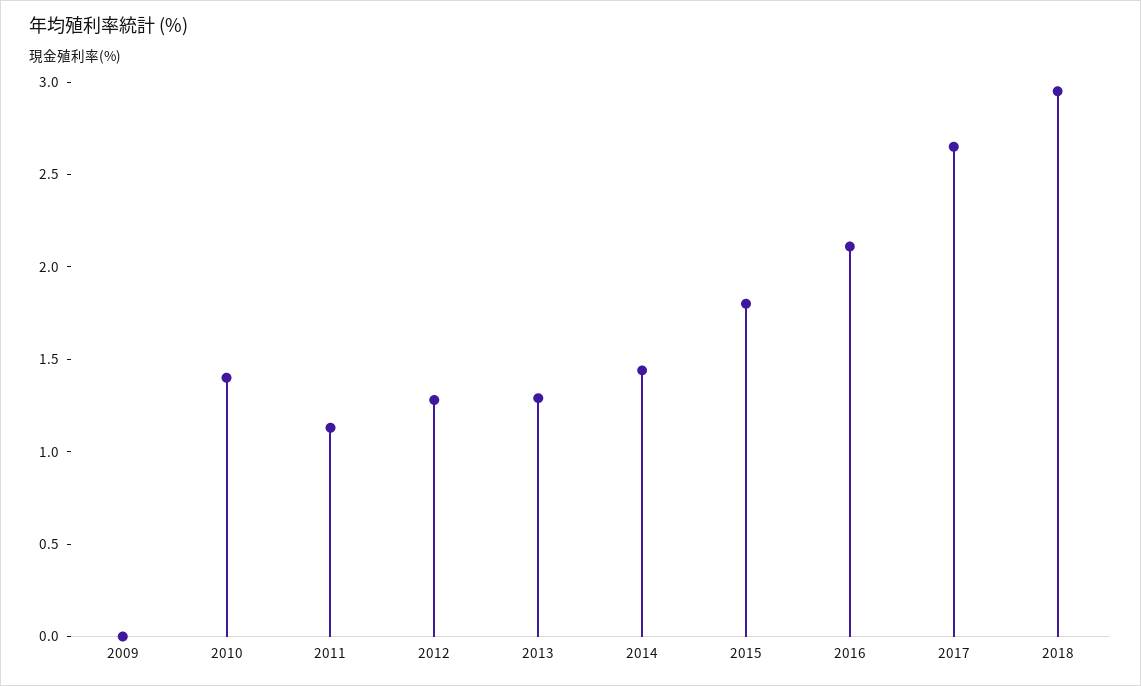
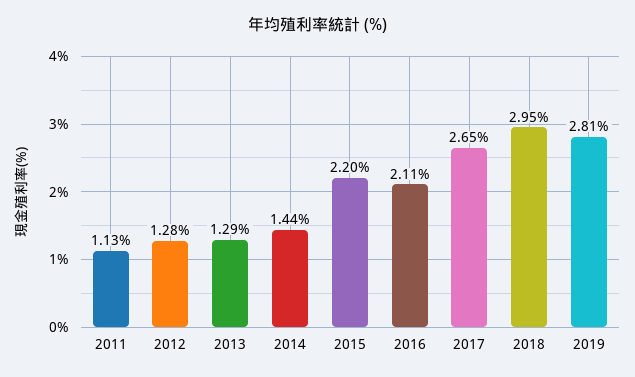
2009: 0 -> none
2010: 1.4 -> none
2015: 1.8 -> 2.2
2019: none -> 2.81

